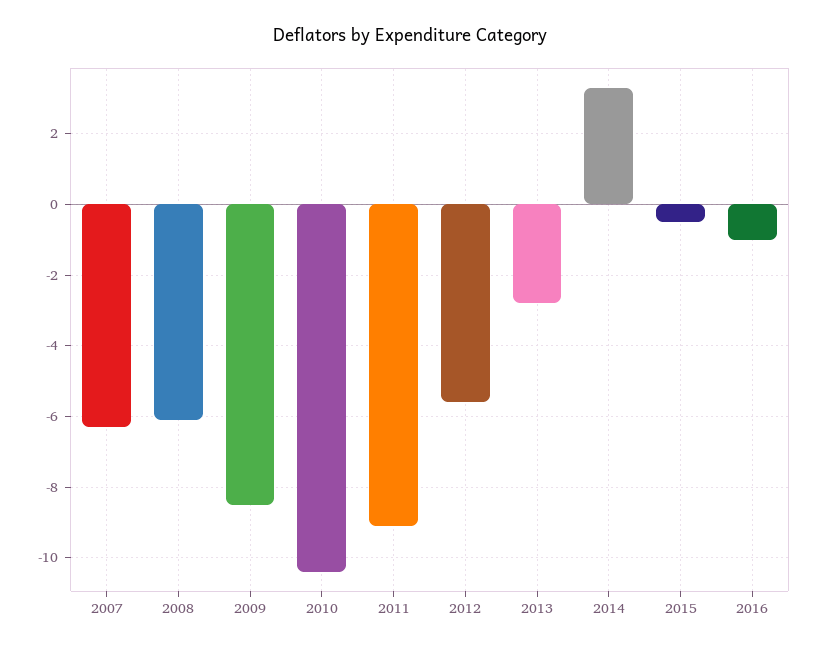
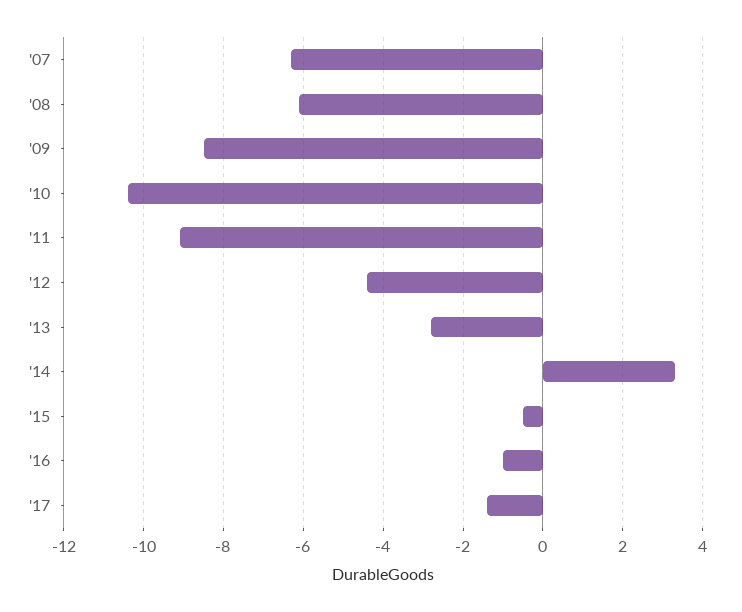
2012: -5.5 -> -4.5
'17: none -> -1.5

